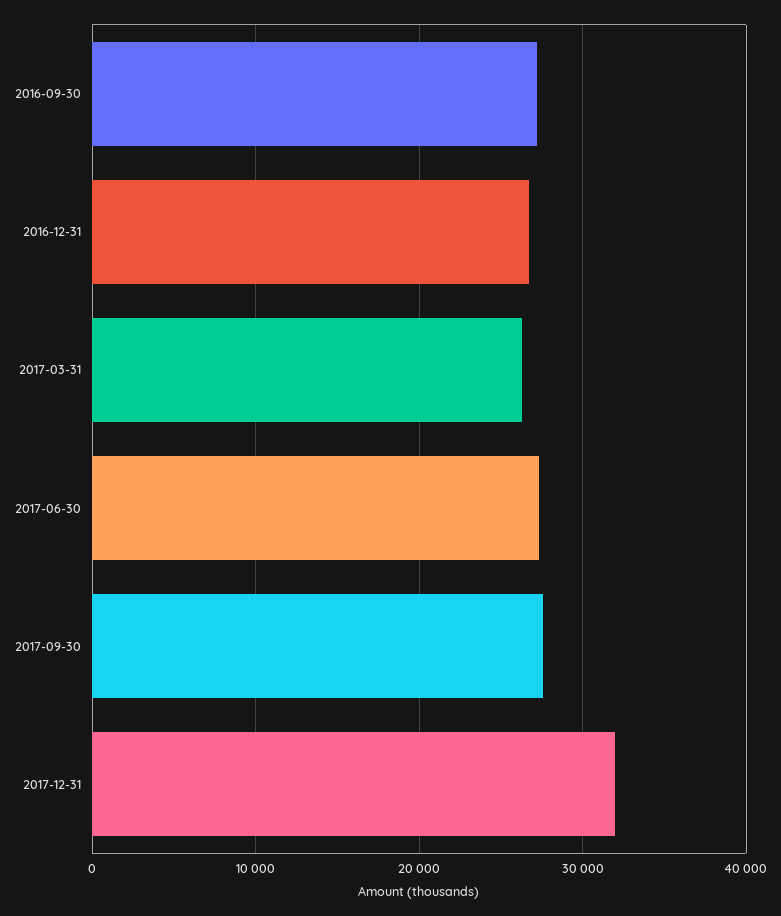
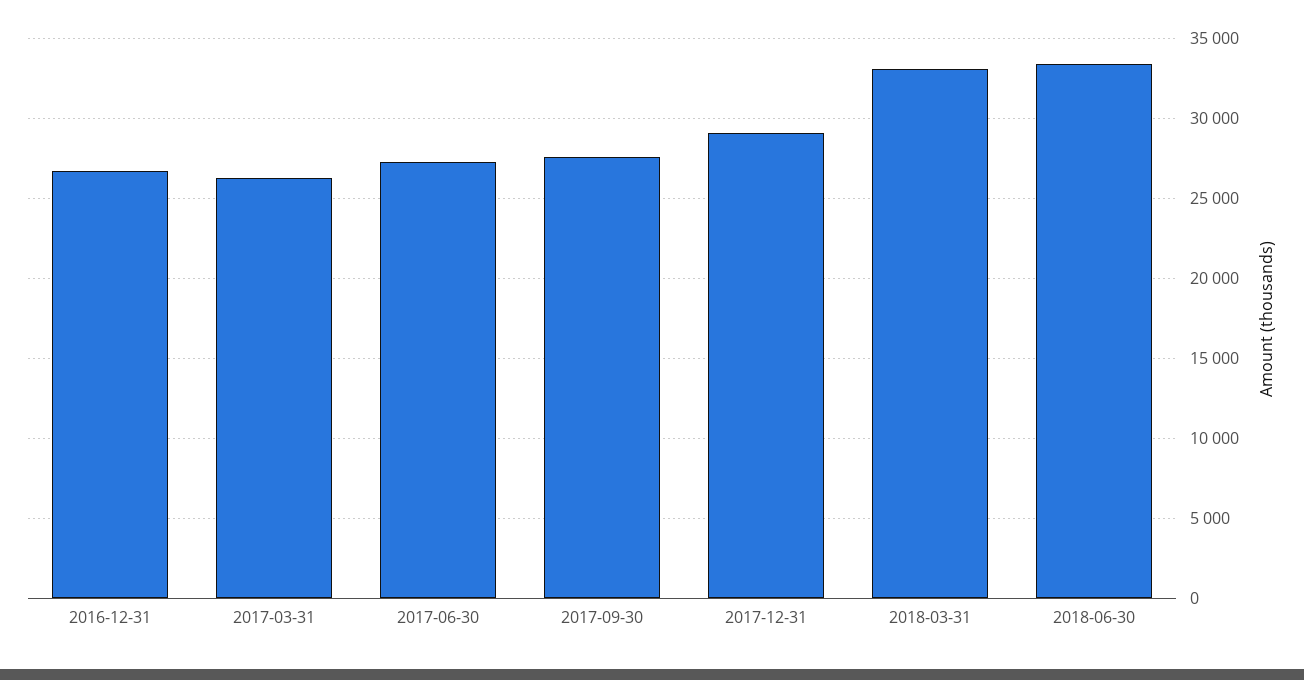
2016-09-30: 27000 -> none
2017-12-31: 32000 -> 29000
2018-03-31: none -> 33000
2018-06-30: none -> 33500

